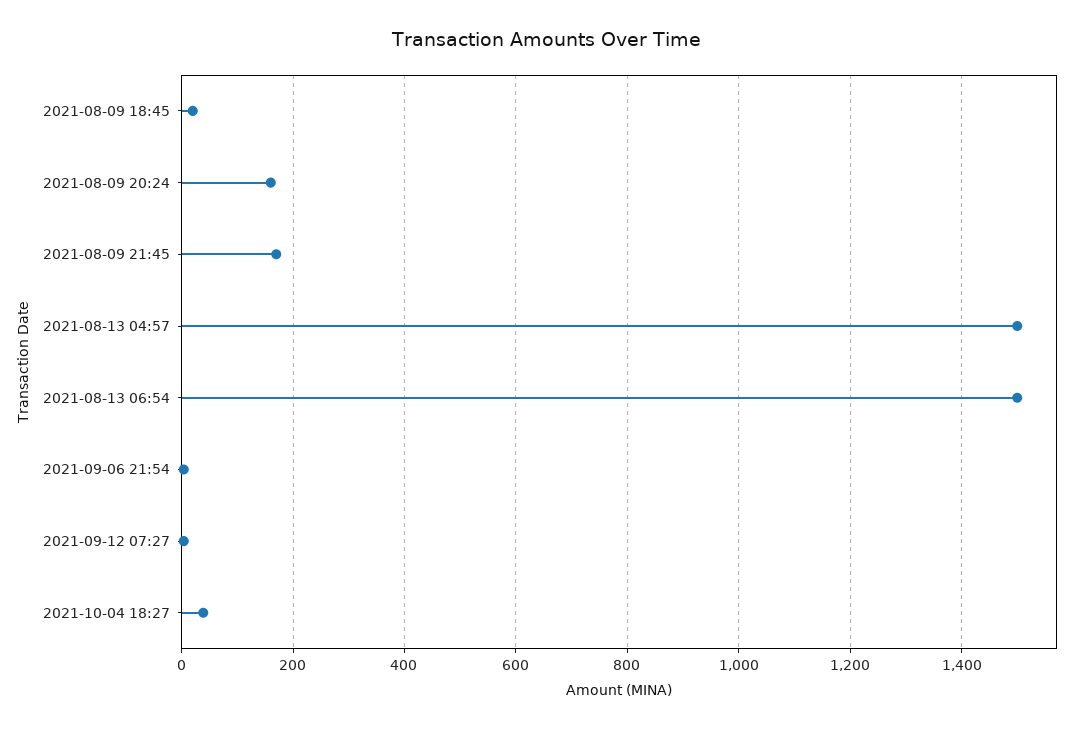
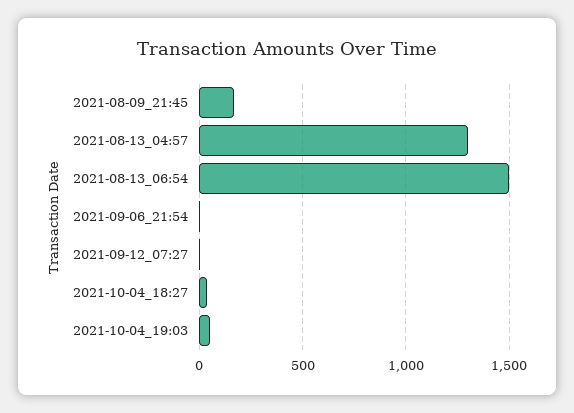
2021-08-09 18:45: 20 -> none
2021-08-09 20:24: 160 -> none
2021-08-13 04:57: 1500 -> 1300
2021-10-04_19:03: none -> 50

